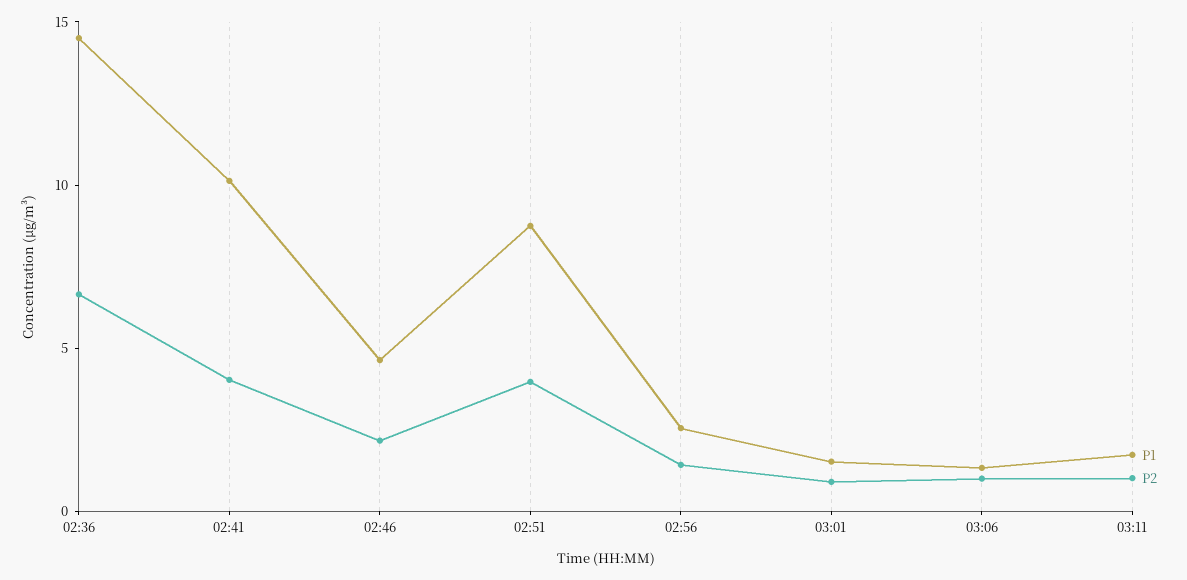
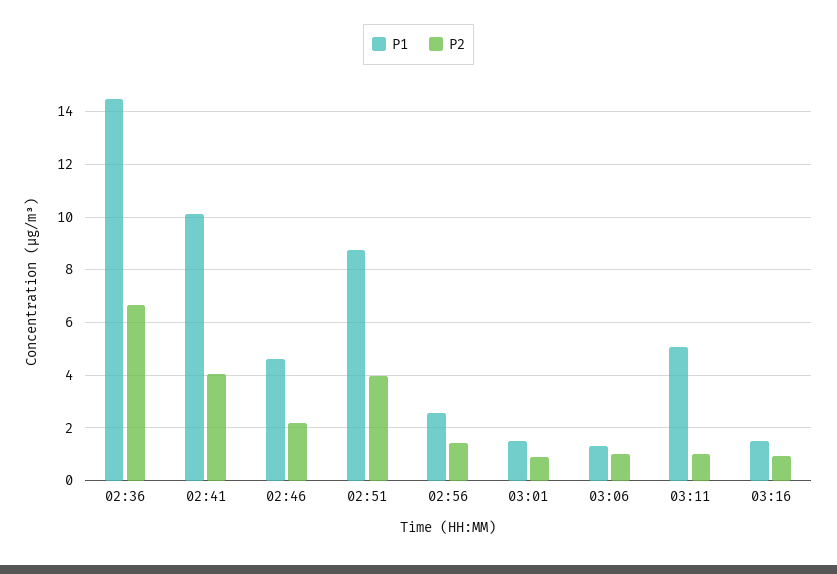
P1, 03:11: 2 -> 5
P1, 03:16: none -> 1.5
P2, 03:16: none -> 1

